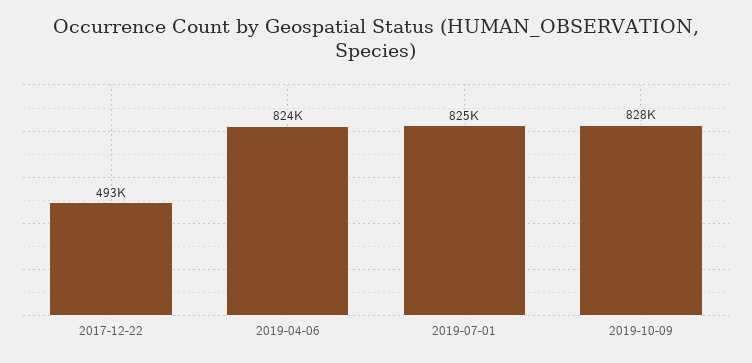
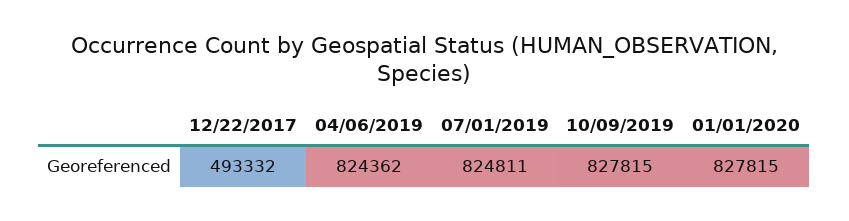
01/01/2020: none -> 827815

